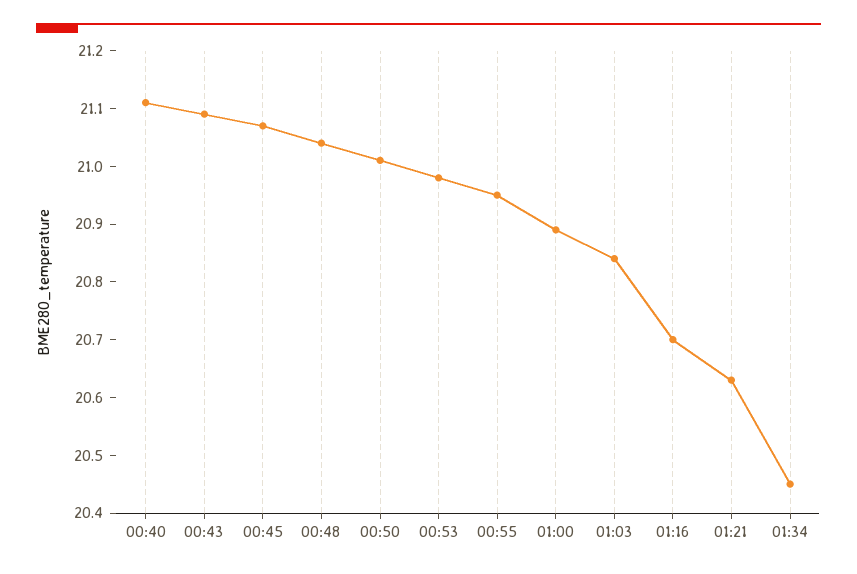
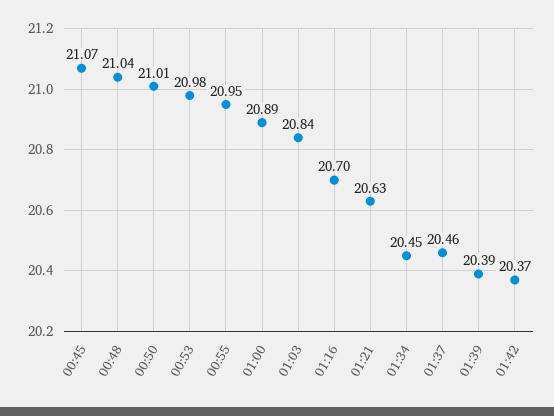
00:40: 21.1 -> none
00:43: 21.1 -> none
01:37: none -> 20.46
01:39: none -> 20.39
01:42: none -> 20.37

